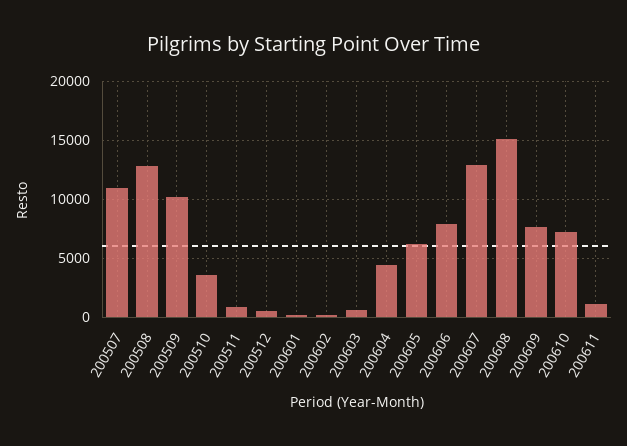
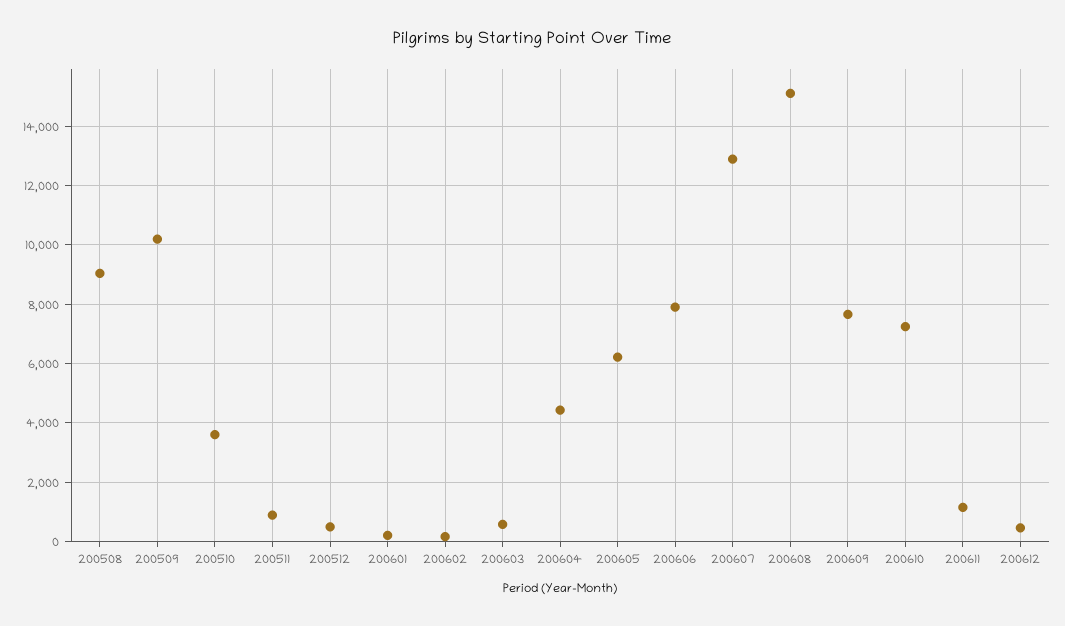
200507: 11000 -> none
200508: 13000 -> 9000
200612: none -> 500

